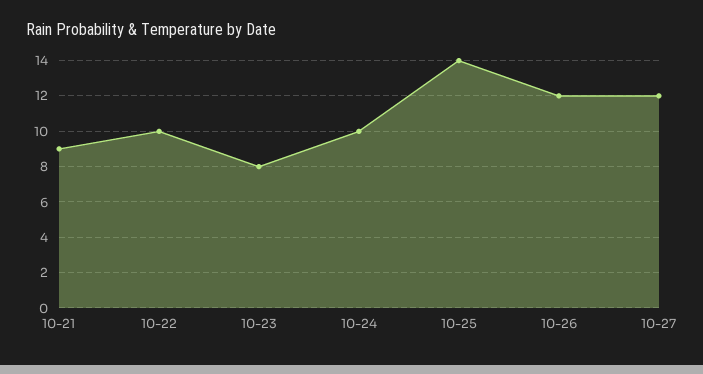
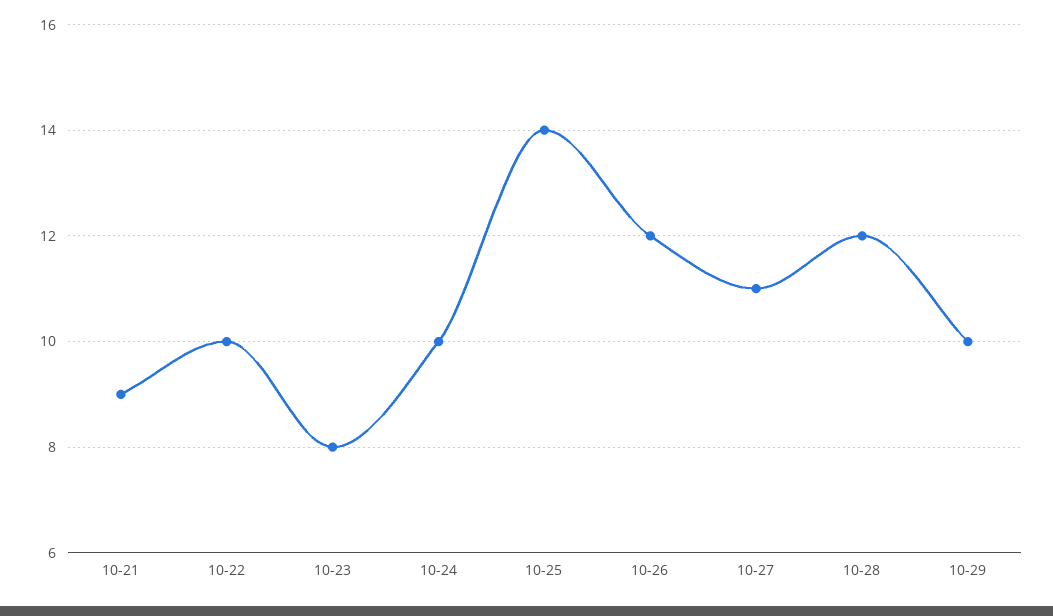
10-27: 12 -> 11
10-28: none -> 12
10-29: none -> 10

